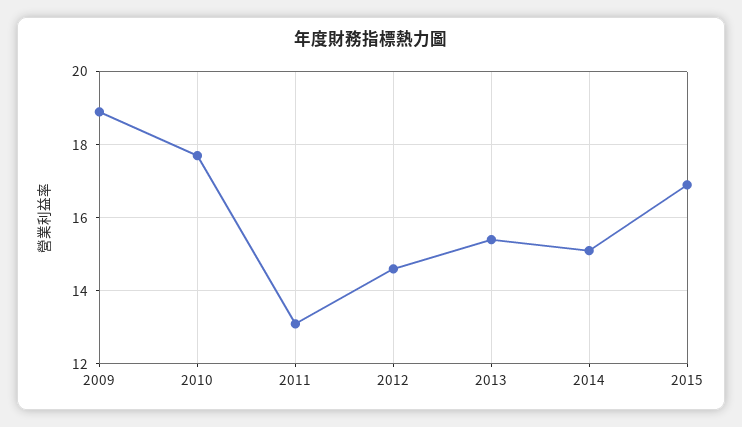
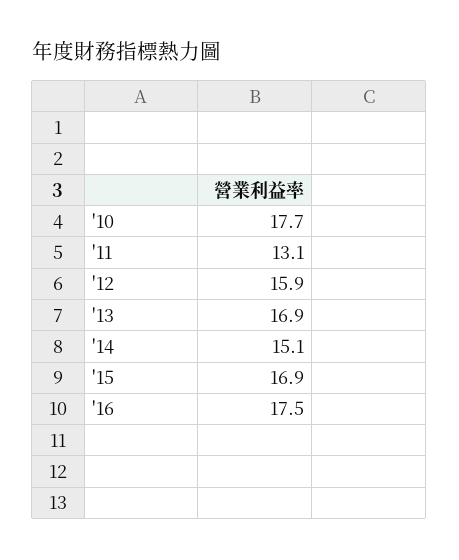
2009: 19 -> none
2012: 14.5 -> 15.9
2013: 15.5 -> 16.9
'16: none -> 17.5

